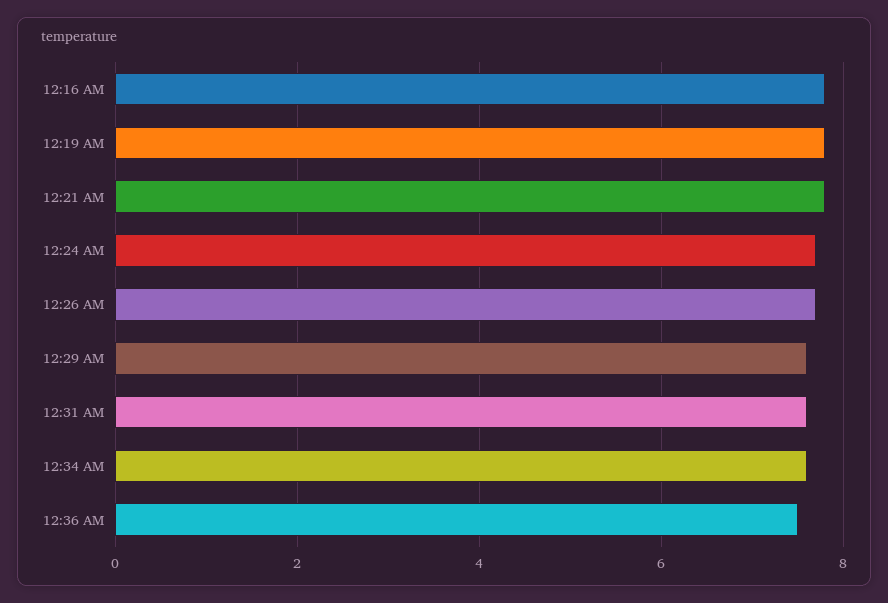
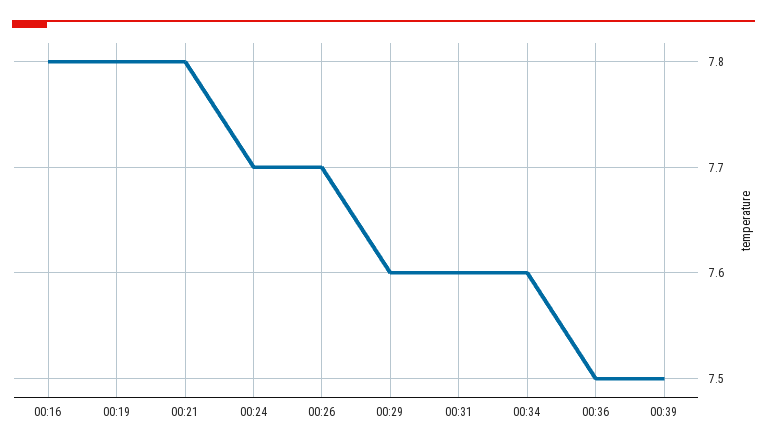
00:39: none -> 7.5

